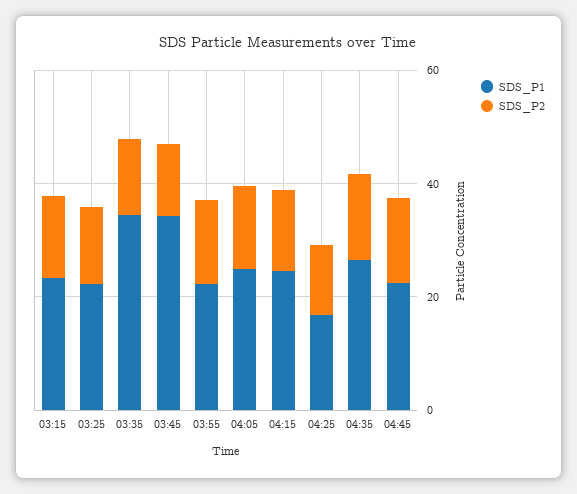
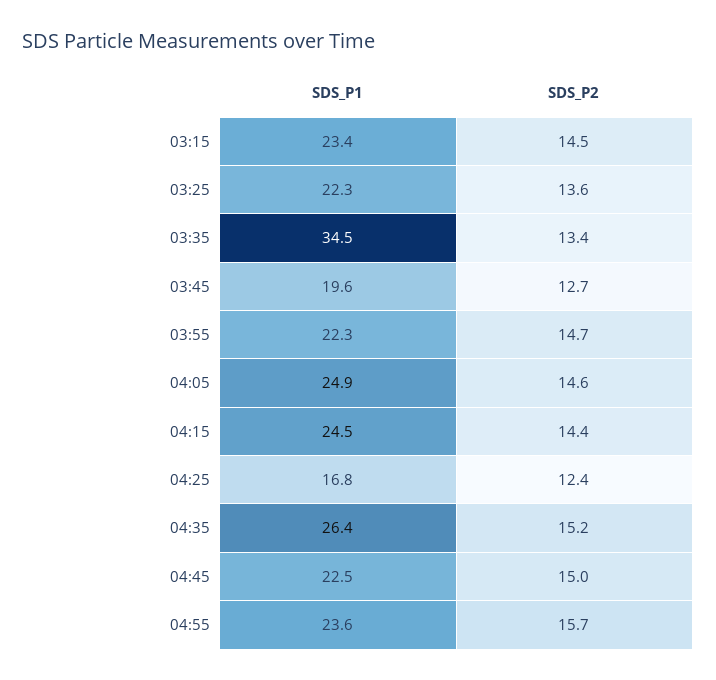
SDS_P1, 03:45: 35 -> 19.6
SDS_P1, 04:55: none -> 23.6
SDS_P2, 04:55: none -> 15.7

